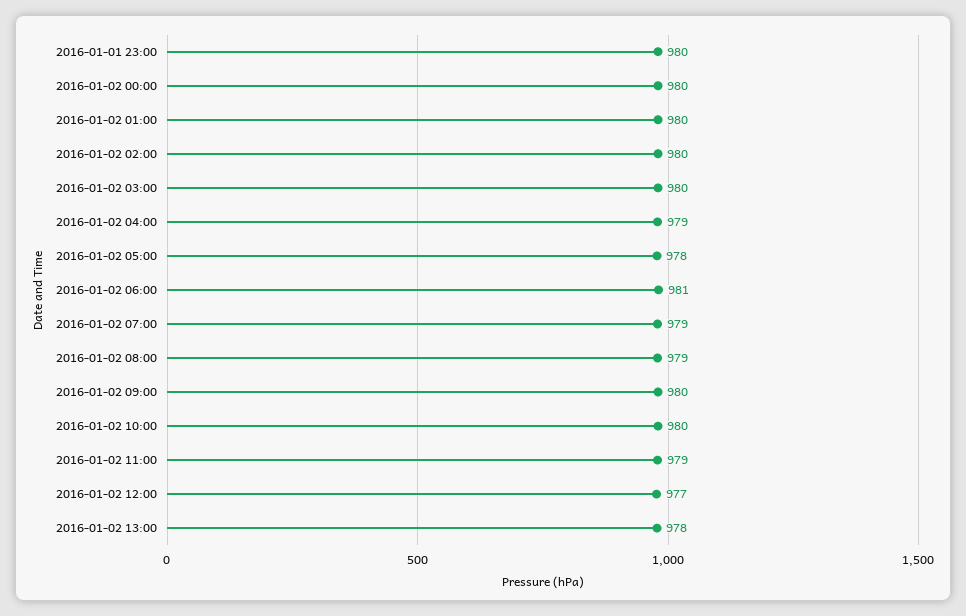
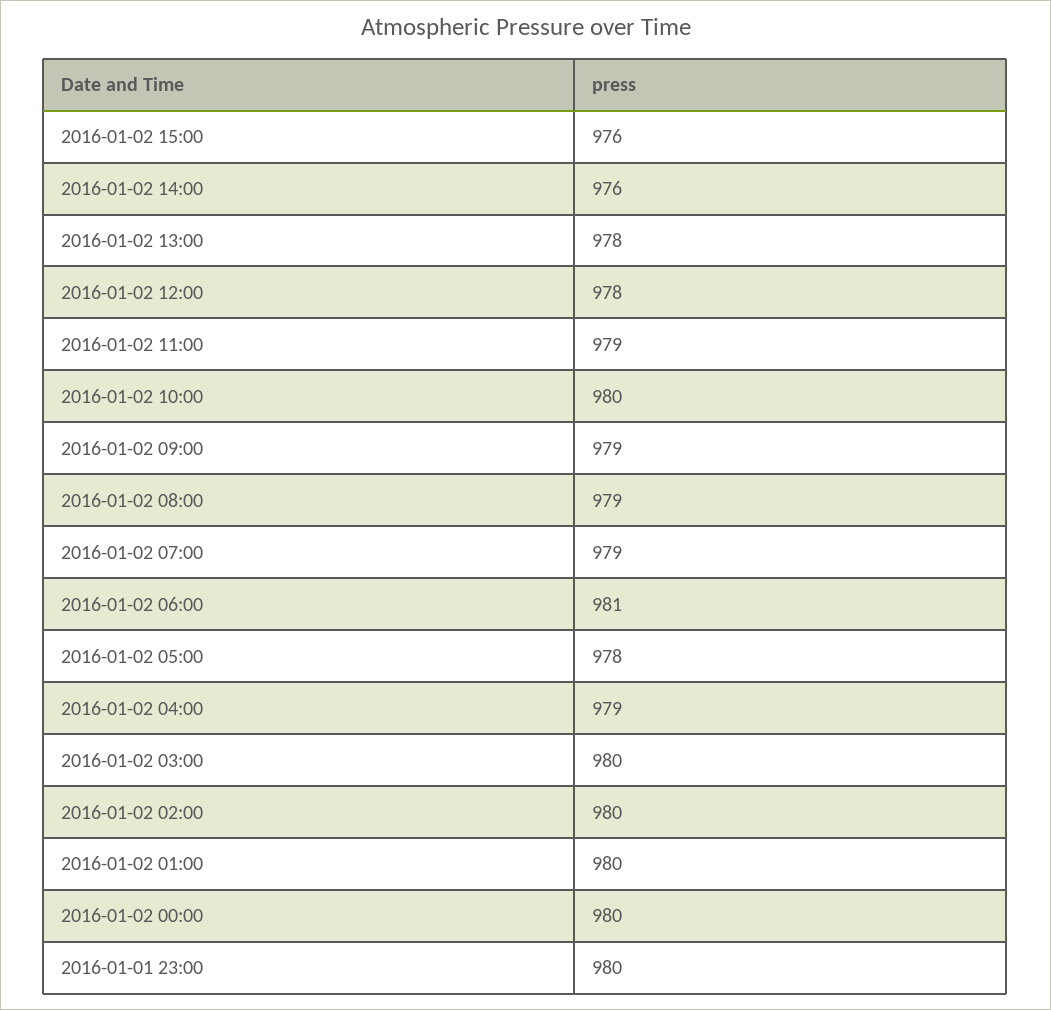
2016-01-02 09:00: 980 -> 979
2016-01-02 12:00: 977 -> 978
2016-01-02 15:00: none -> 976
2016-01-02 14:00: none -> 976

